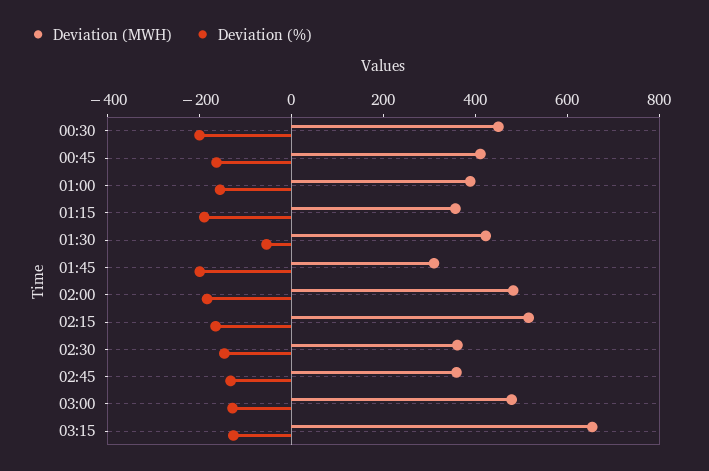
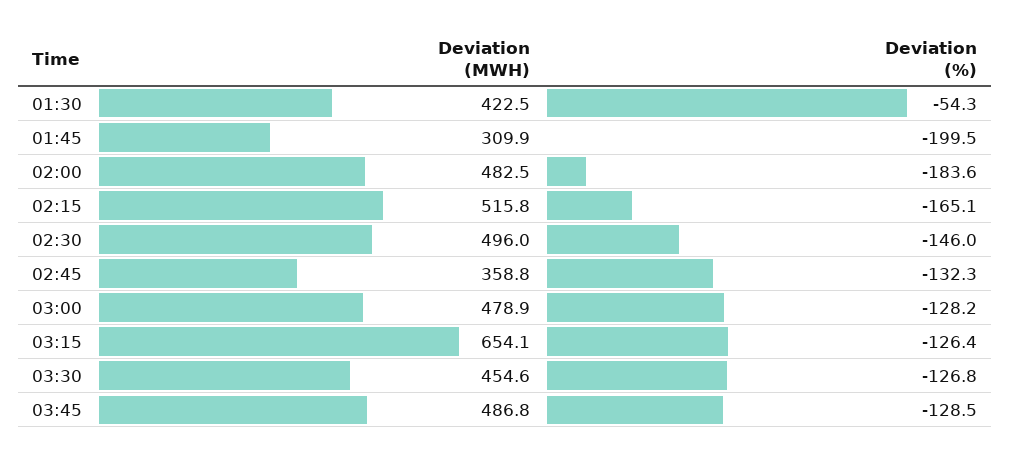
Deviation (MWH), 00:30: 450 -> none
Deviation (%), 00:30: -200 -> none
Deviation (MWH), 00:45: 400 -> none
Deviation (%), 00:45: -150 -> none
Deviation (MWH), 01:00: 400 -> none
Deviation (%), 01:00: -150 -> none
Deviation (MWH), 01:15: 350 -> none
Deviation (%), 01:15: -200 -> none
Deviation (MWH), 02:30: 350 -> 496
Deviation (MWH), 03:30: none -> 454.6
Deviation (%), 03:30: none -> -126.8
Deviation (MWH), 03:45: none -> 486.8
Deviation (%), 03:45: none -> -128.5

